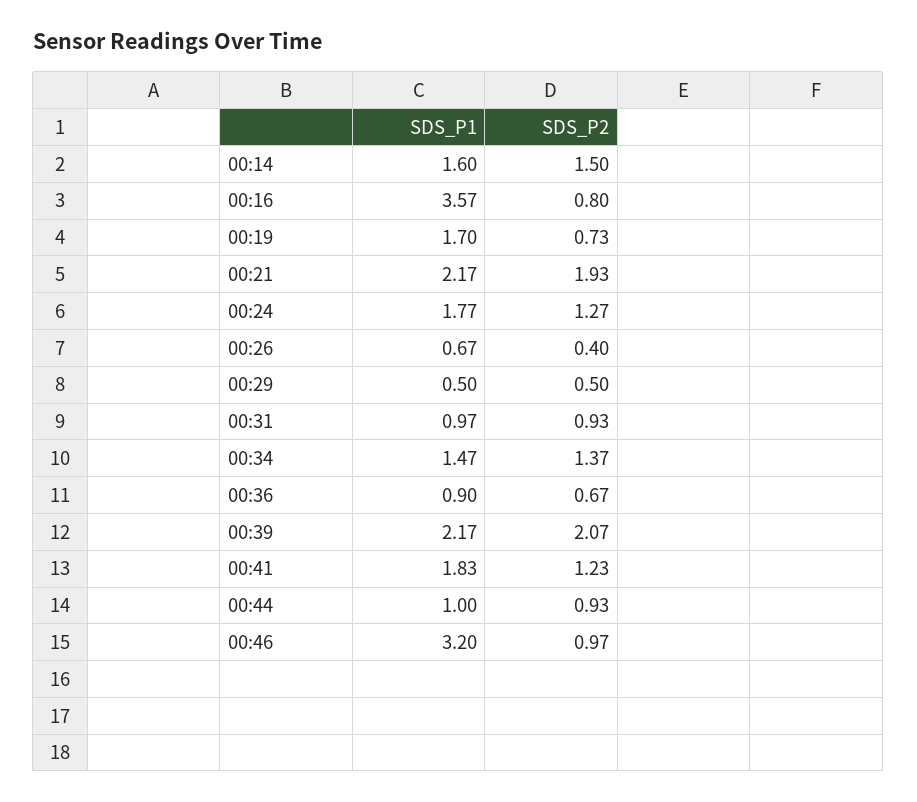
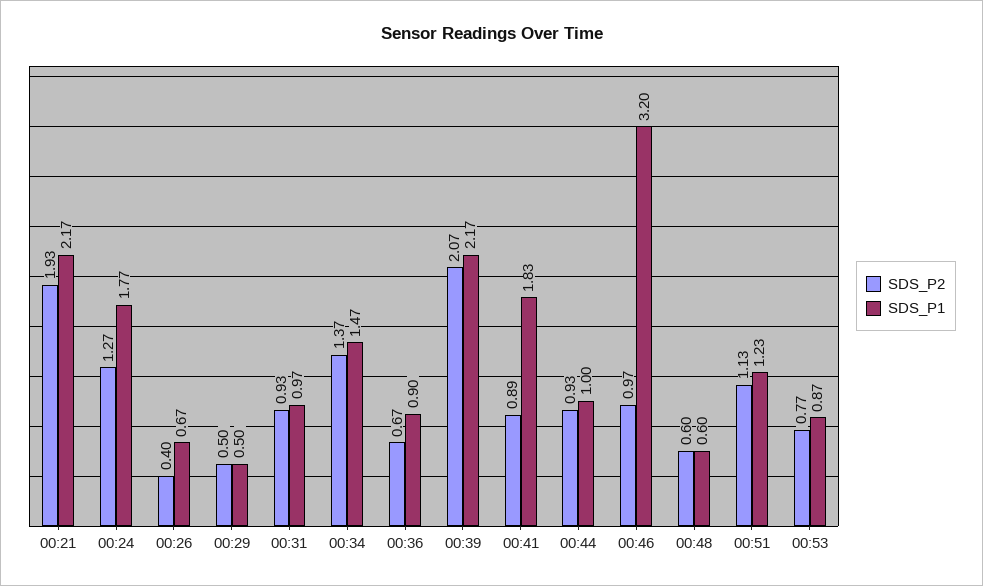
SDS_P1, 00:14: 1.6 -> none
SDS_P2, 00:14: 1.5 -> none
SDS_P1, 00:16: 3.57 -> none
SDS_P2, 00:16: 0.8 -> none
SDS_P1, 00:19: 1.7 -> none
SDS_P2, 00:19: 0.73 -> none
SDS_P2, 00:41: 1.23 -> 0.89
SDS_P2, 00:48: none -> 0.6
SDS_P1, 00:48: none -> 0.6
SDS_P2, 00:51: none -> 1.13
SDS_P1, 00:51: none -> 1.23
SDS_P2, 00:53: none -> 0.77
SDS_P1, 00:53: none -> 0.87

